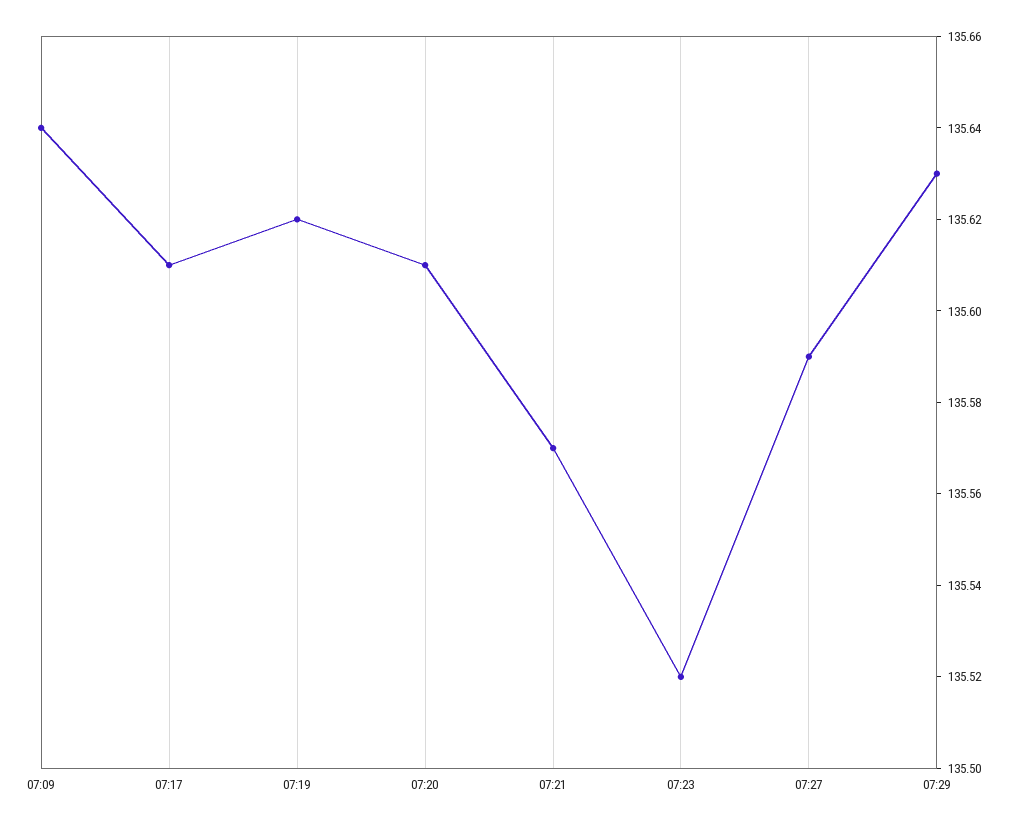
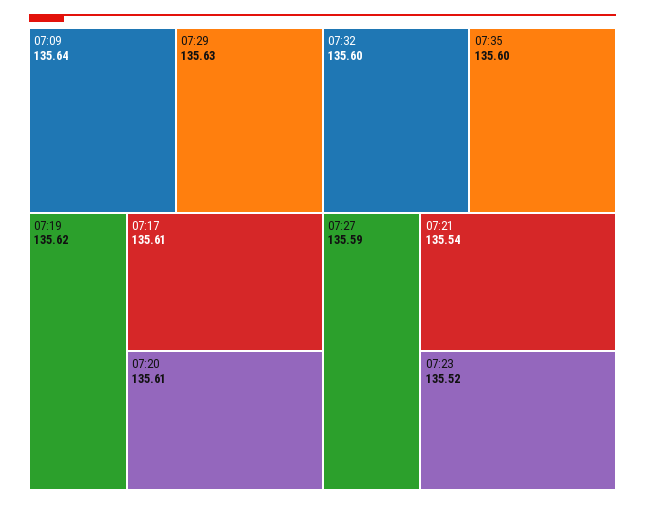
07:21: 135.57 -> 135.54
07:32: none -> 135.6
07:35: none -> 135.6

